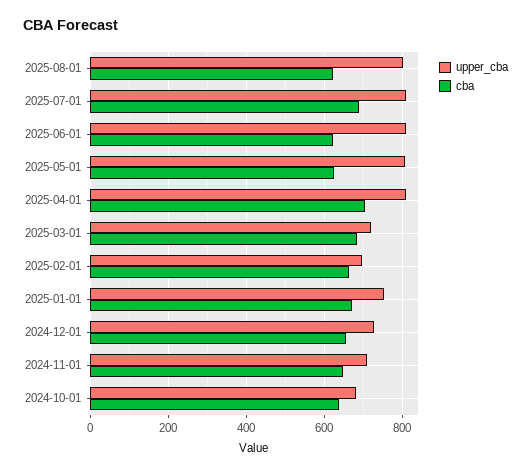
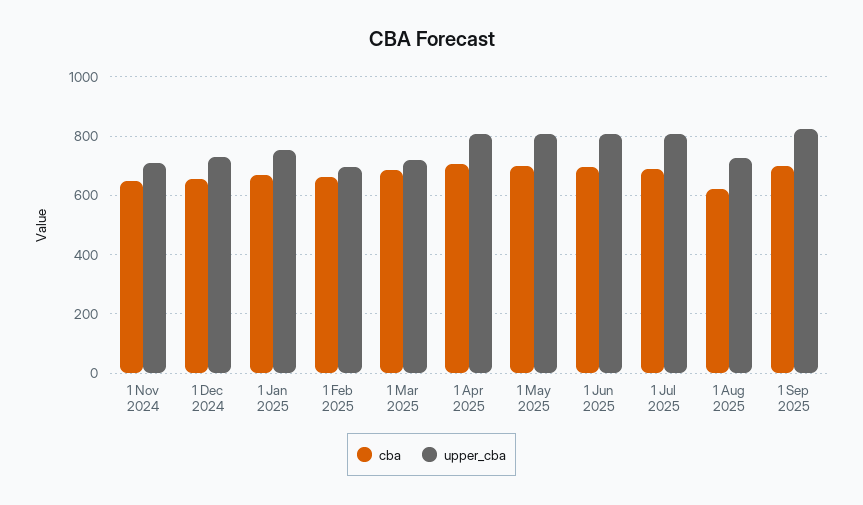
upper_cba, 2025-08-01: 800 -> 725
cba, 2025-06-01: 620 -> 700
cba, 2025-05-01: 620 -> 700
upper_cba, 2024-10-01: 680 -> none
cba, 2024-10-01: 640 -> none
cba, 1 Sep 2025: none -> 700
upper_cba, 1 Sep 2025: none -> 825

